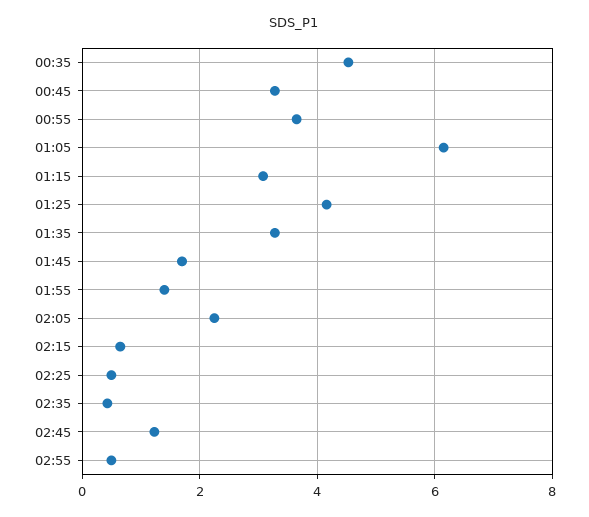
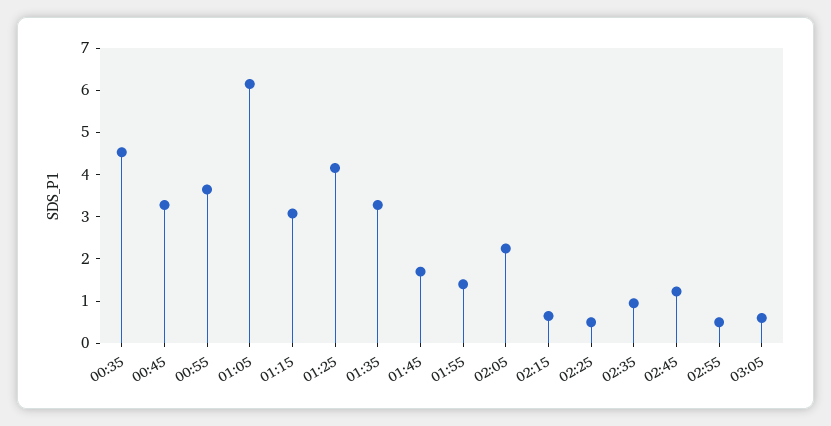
02:35: 0.4 -> 1
03:05: none -> 0.6

